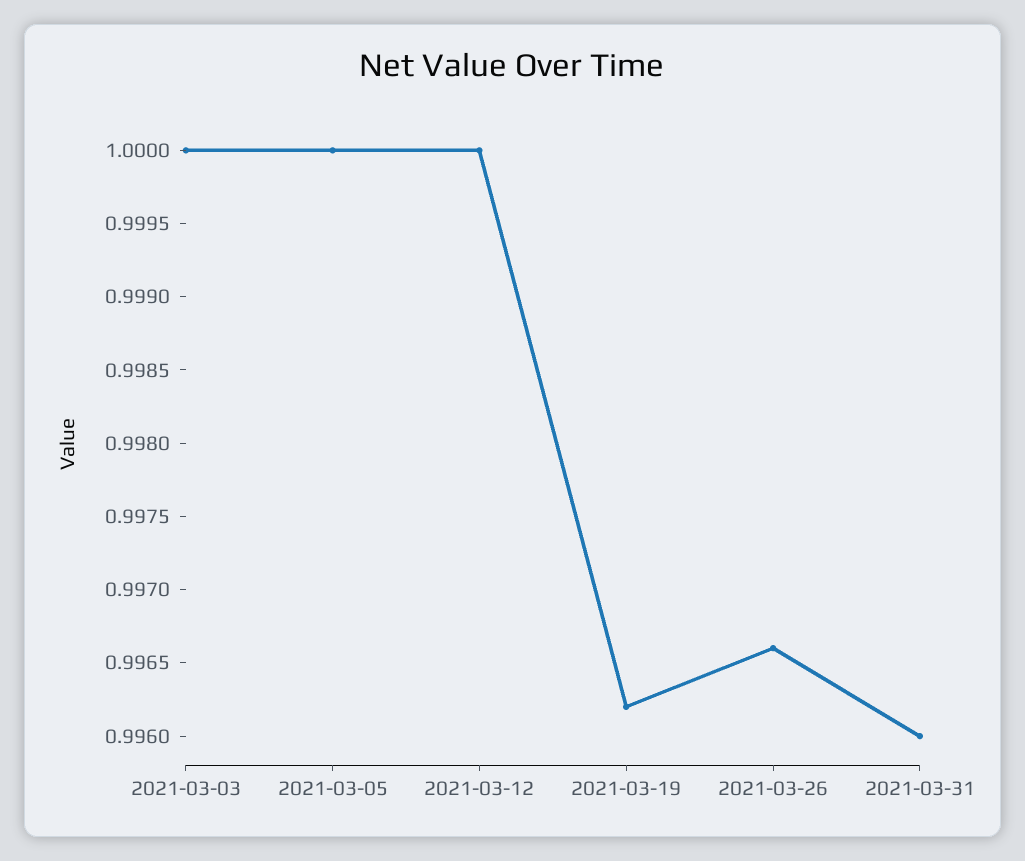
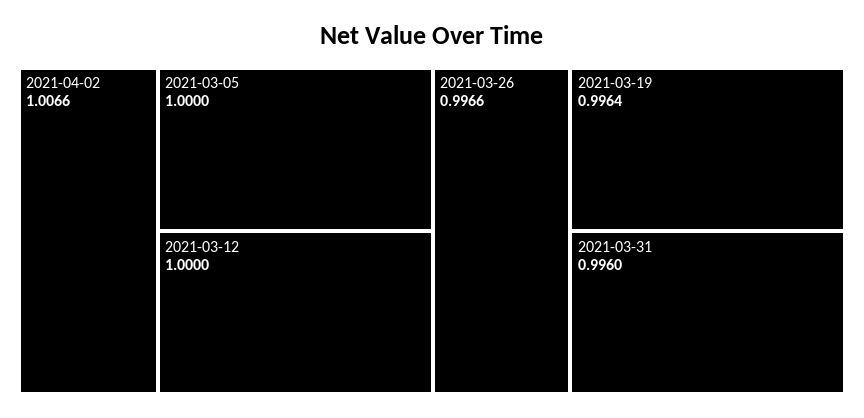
2021-03-03: 1 -> none
2021-03-19: 0.9962 -> 0.9964
2021-04-02: none -> 1.0066

